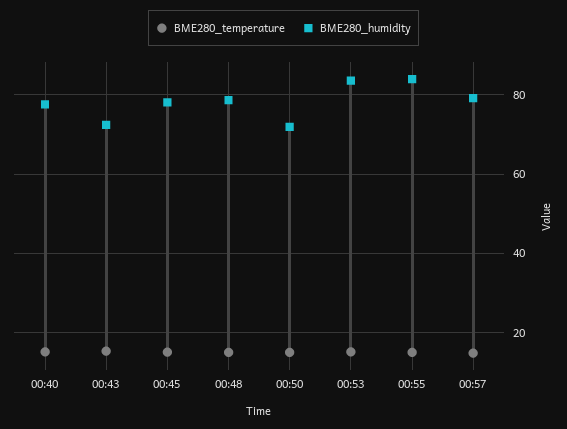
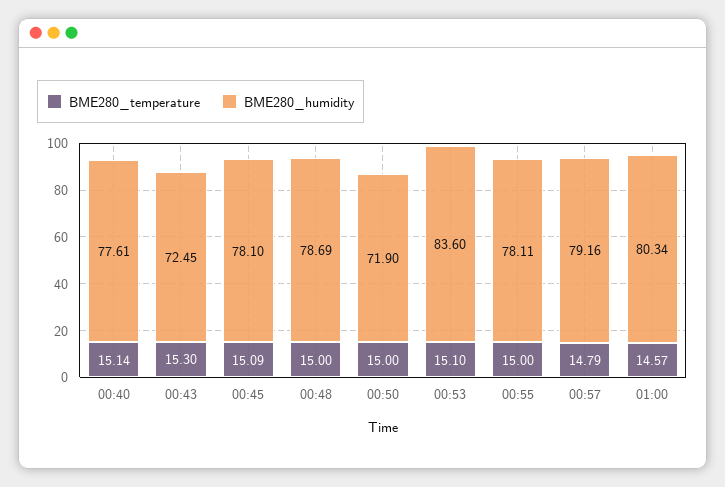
BME280_humidity, 00:55: 84 -> 78.11
BME280_temperature, 01:00: none -> 14.57
BME280_humidity, 01:00: none -> 80.34

